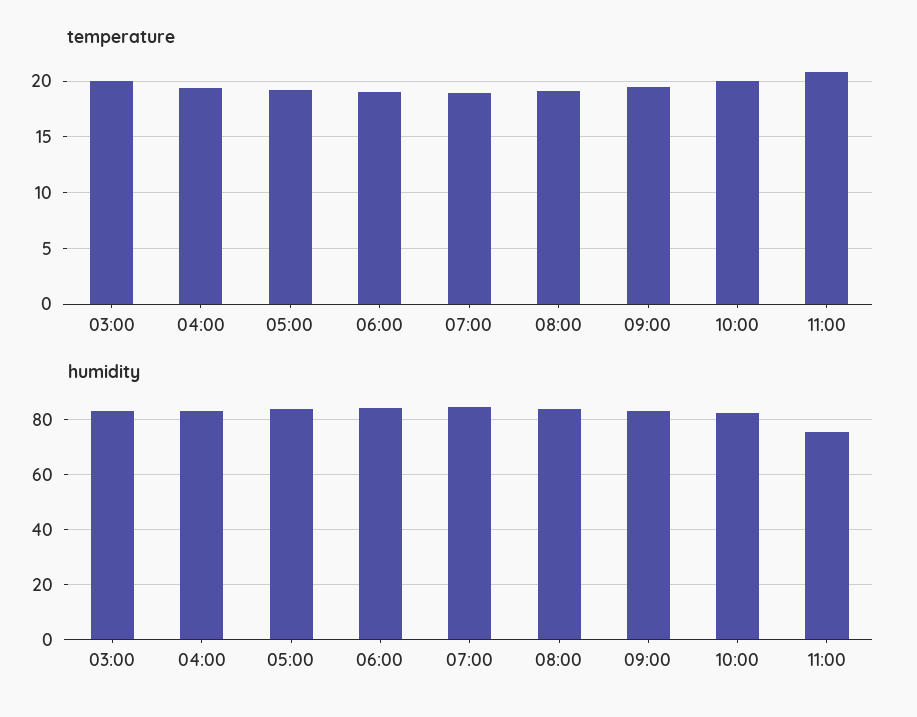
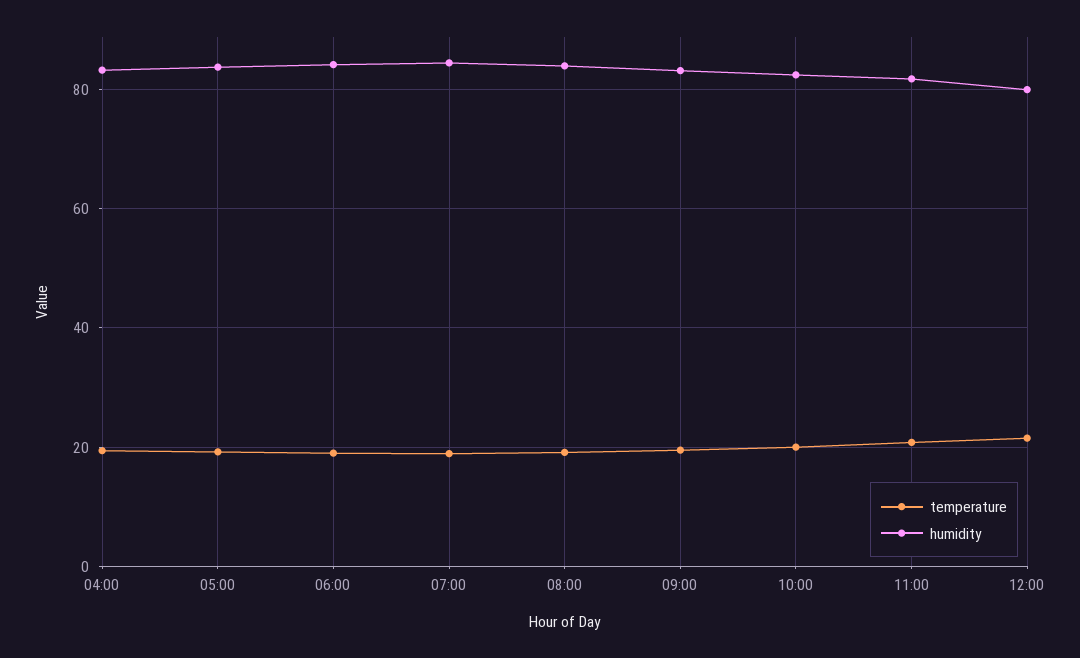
temperature, 03:00: 20 -> none
humidity, 03:00: 82.5 -> none
humidity, 11:00: 75 -> 82
temperature, 12:00: none -> 22
humidity, 12:00: none -> 80

